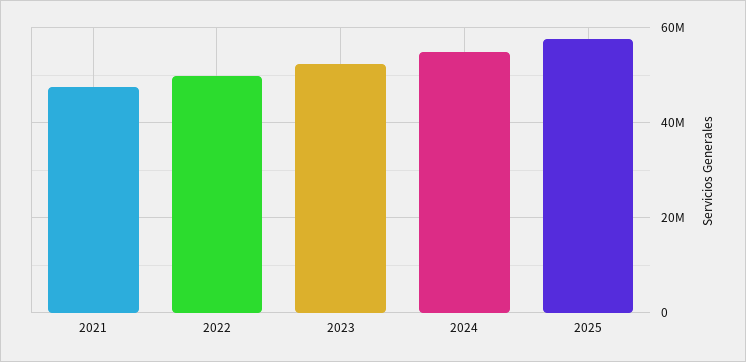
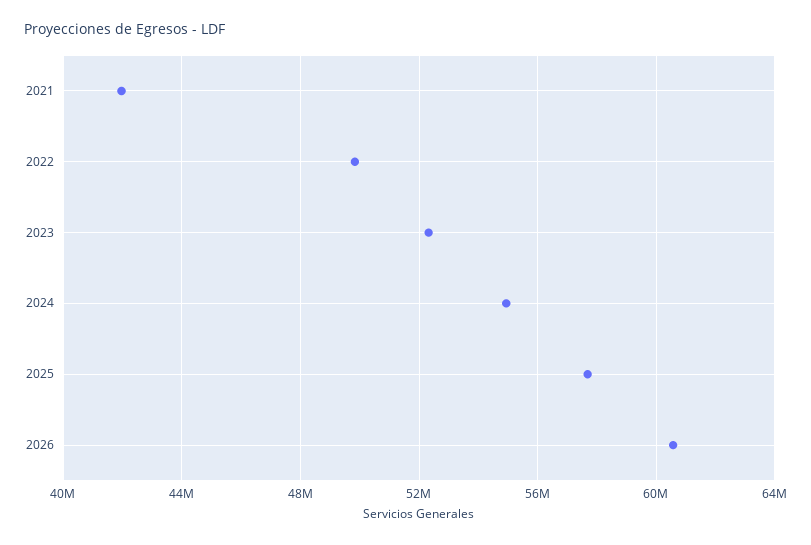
2021: 48000000 -> 42000000
2026: none -> 60500000

